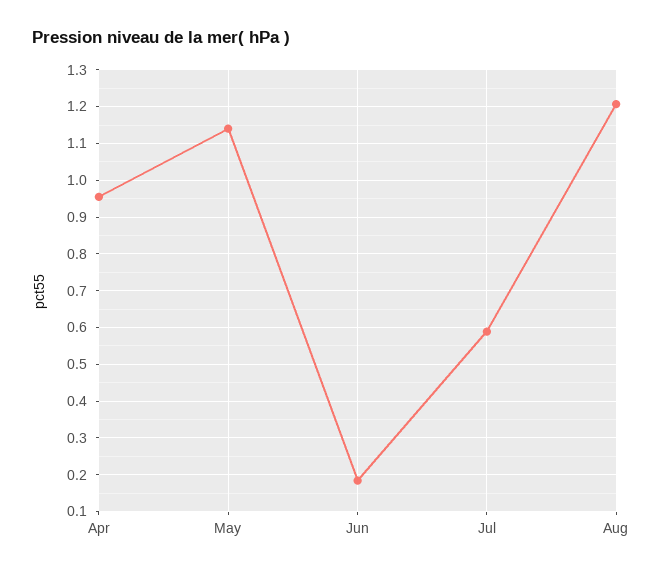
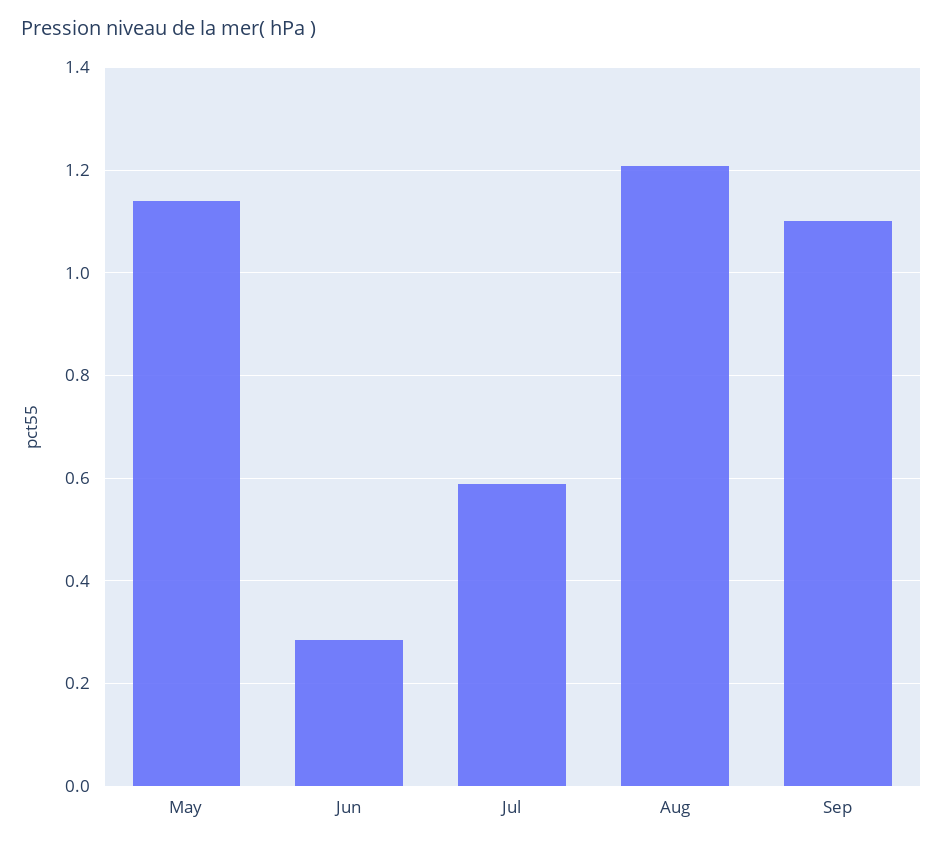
Apr: 0.96 -> none
Jun: 0.18 -> 0.28
Sep: none -> 1.1

